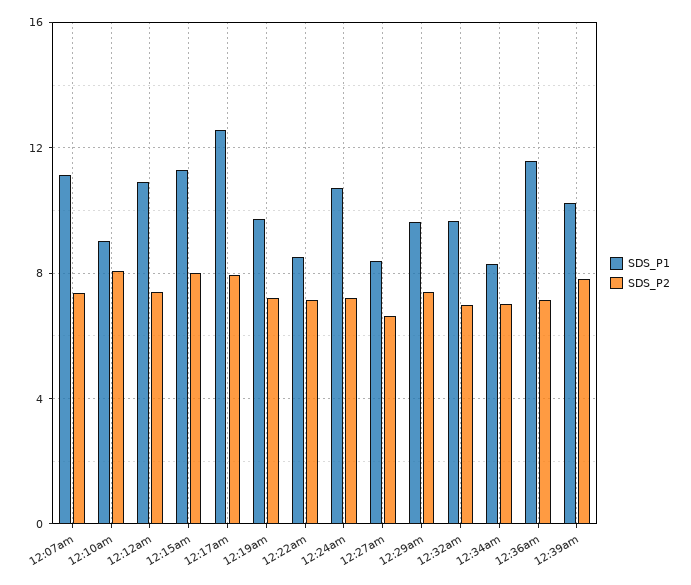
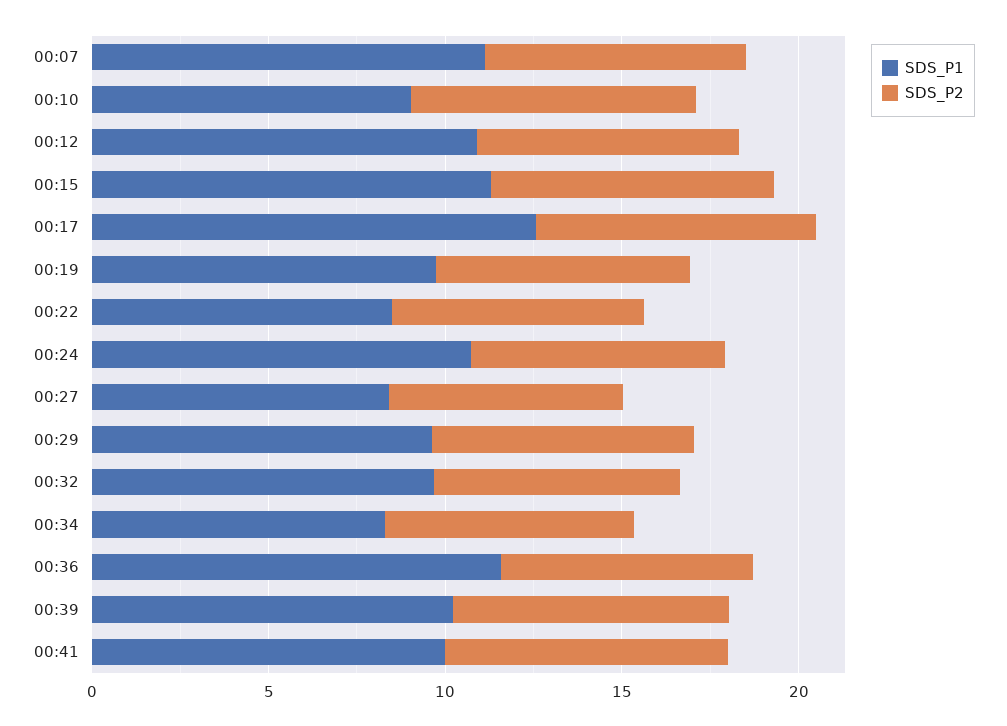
SDS_P1, 00:41: none -> 10
SDS_P2, 00:41: none -> 8

